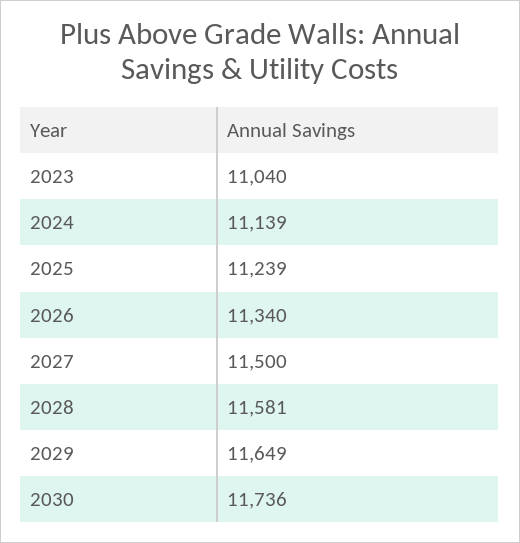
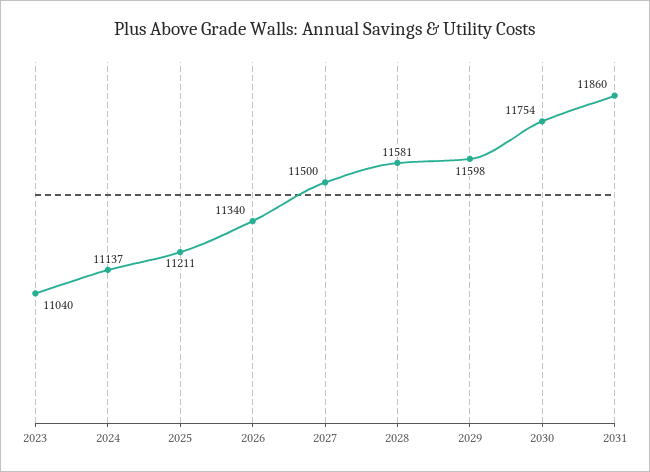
2024: 11139 -> 11137
2025: 11239 -> 11211
2029: 11649 -> 11598
2030: 11736 -> 11754
2031: none -> 11860

